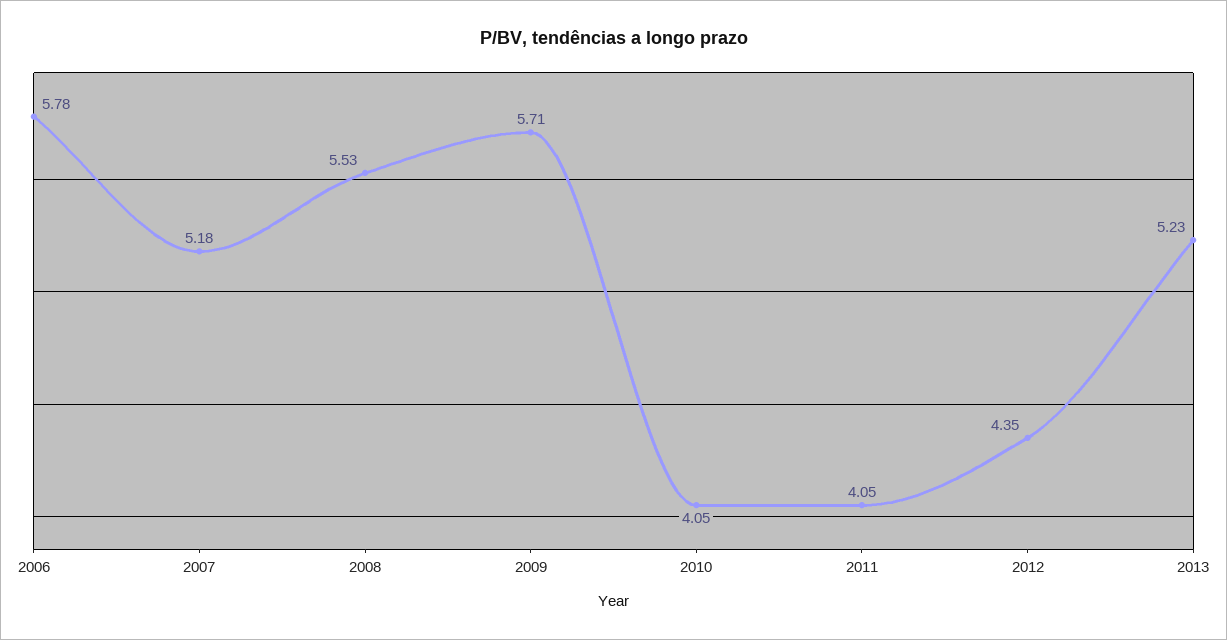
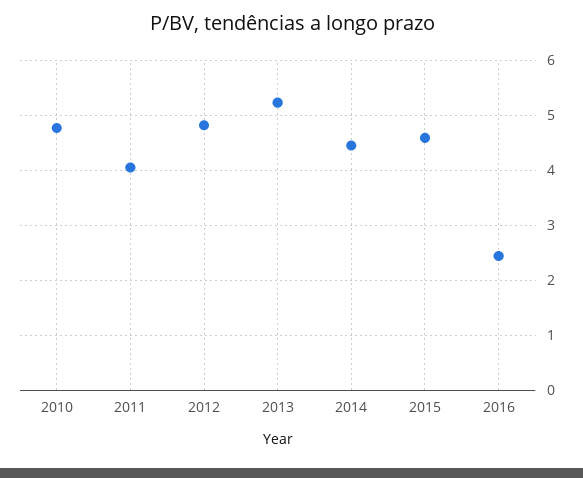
2006: 5.78 -> none
2007: 5.18 -> none
2008: 5.53 -> none
2009: 5.71 -> none
2010: 4.05 -> 4.8
2012: 4.35 -> 4.8
2014: none -> 4.4
2015: none -> 4.6
2016: none -> 2.4

